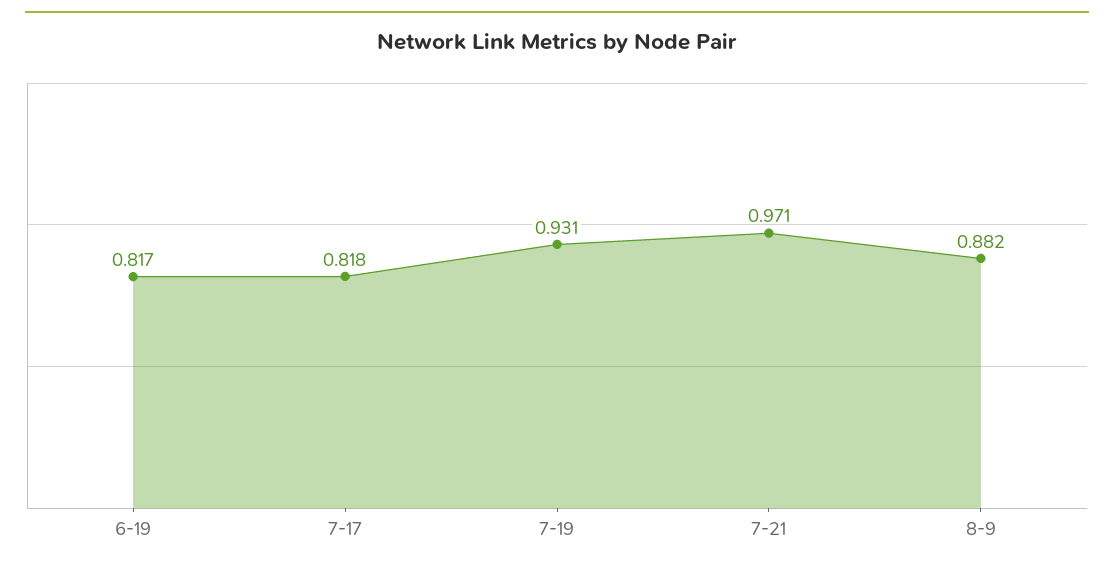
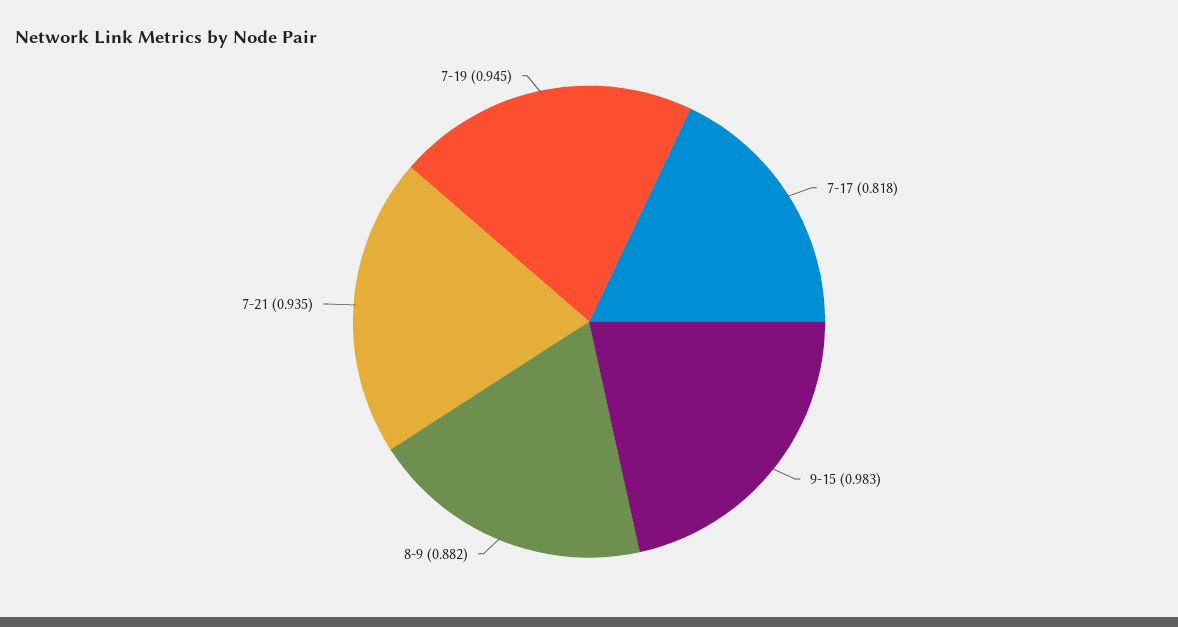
6-19: 0.817 -> none
7-19: 0.931 -> 0.945
7-21: 0.971 -> 0.935
9-15: none -> 0.983

